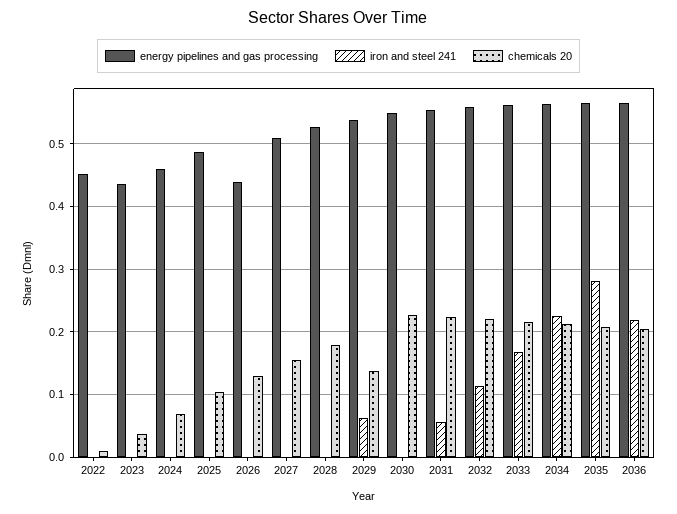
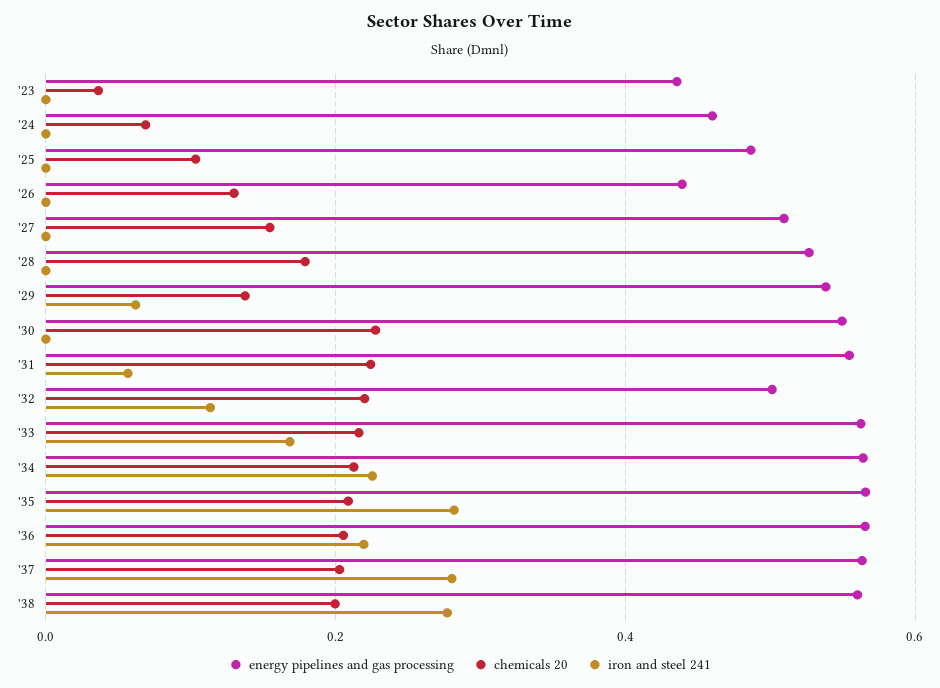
energy pipelines and gas processing, 2022: 0.45 -> none
iron and steel 241, 2022: 0 -> none
chemicals 20, 2022: 0.01 -> none
energy pipelines and gas processing, 2032: 0.56 -> 0.5
energy pipelines and gas processing, '37: none -> 0.56
chemicals 20, '37: none -> 0.2
iron and steel 241, '37: none -> 0.28
energy pipelines and gas processing, '38: none -> 0.56
chemicals 20, '38: none -> 0.2
iron and steel 241, '38: none -> 0.28

